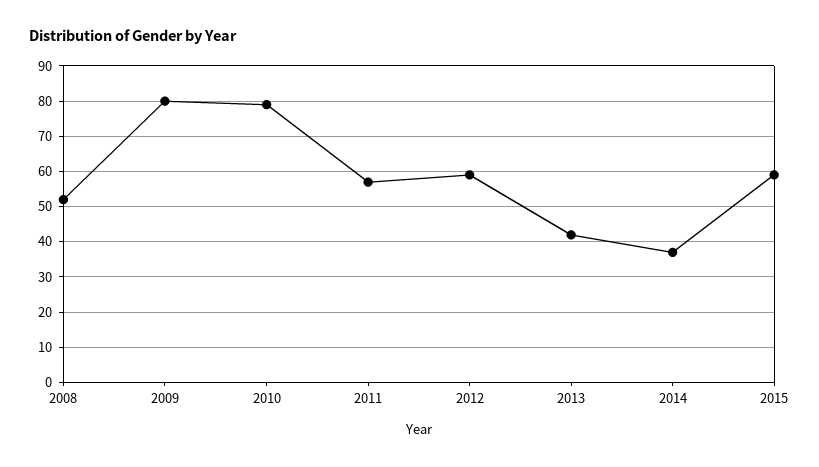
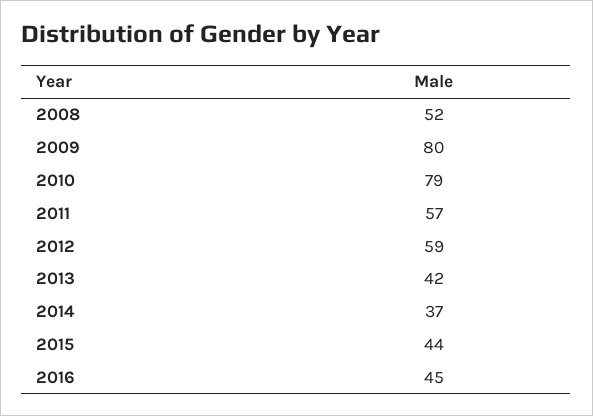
2015: 60 -> 44
2016: none -> 45

